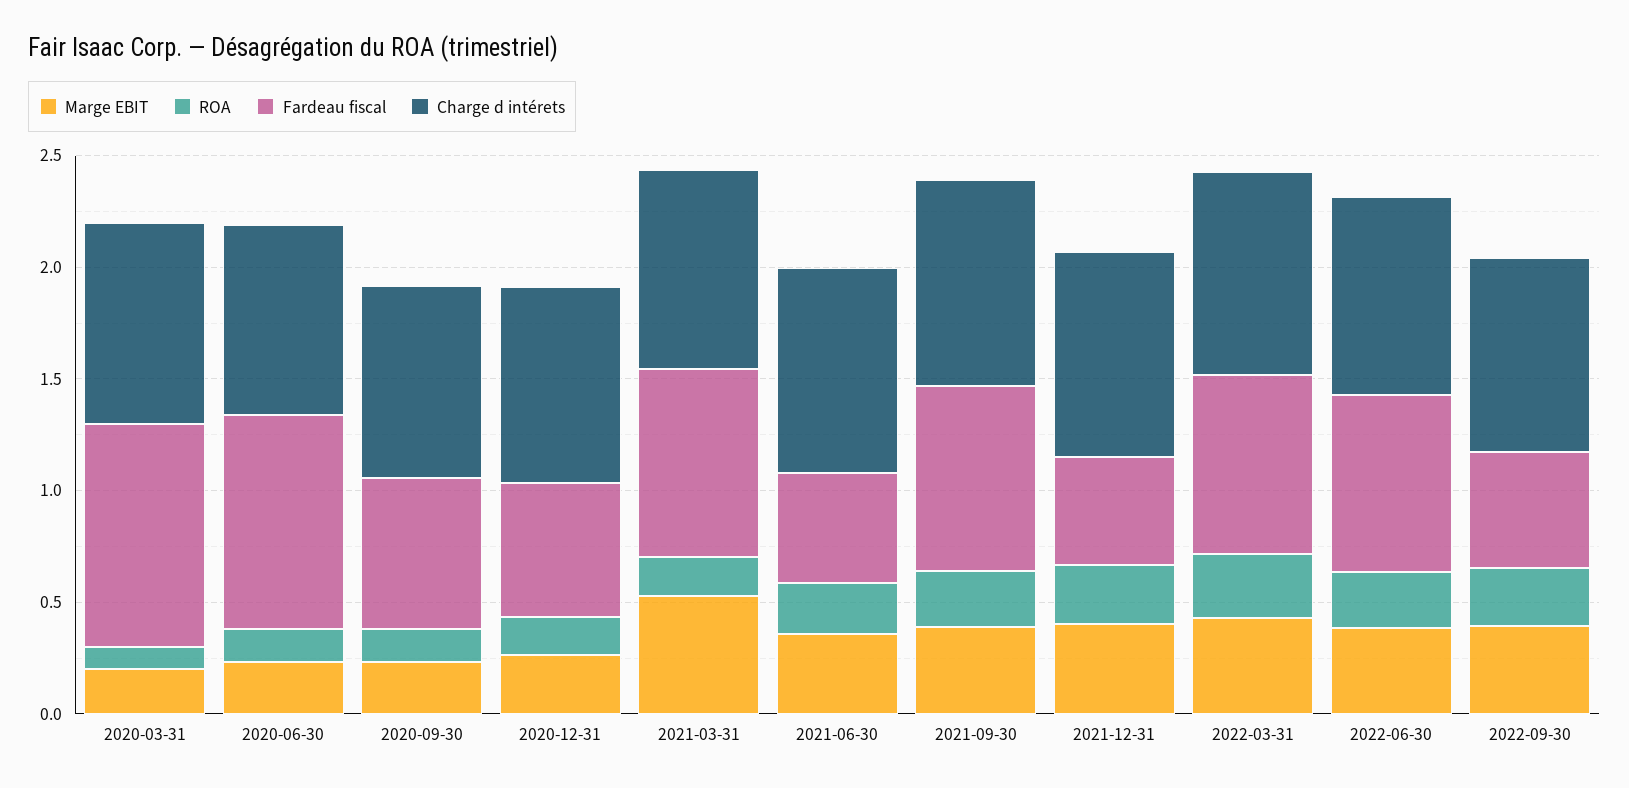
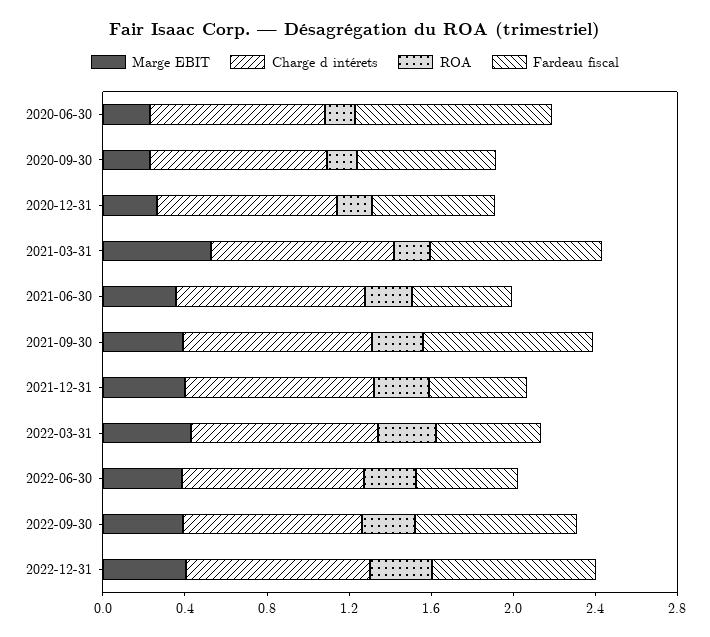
Marge EBIT, 2020-03-31: 0.2 -> none
ROA, 2020-03-31: 0.1 -> none
Fardeau fiscal, 2020-03-31: 1 -> none
Charge d intérets, 2020-03-31: 0.9 -> none
Fardeau fiscal, 2022-03-31: 0.8 -> 0.5
Fardeau fiscal, 2022-06-30: 0.8 -> 0.5
Fardeau fiscal, 2022-09-30: 0.5 -> 0.8
Marge EBIT, 2022-12-31: none -> 0.4
Charge d intérets, 2022-12-31: none -> 0.9
ROA, 2022-12-31: none -> 0.3
Fardeau fiscal, 2022-12-31: none -> 0.8

